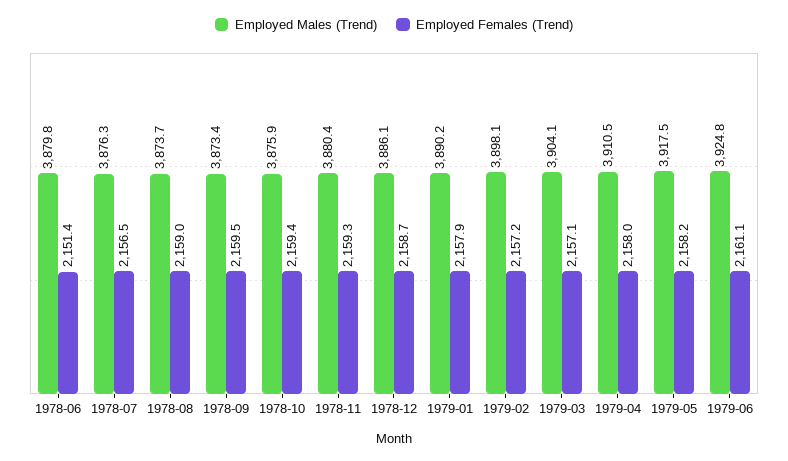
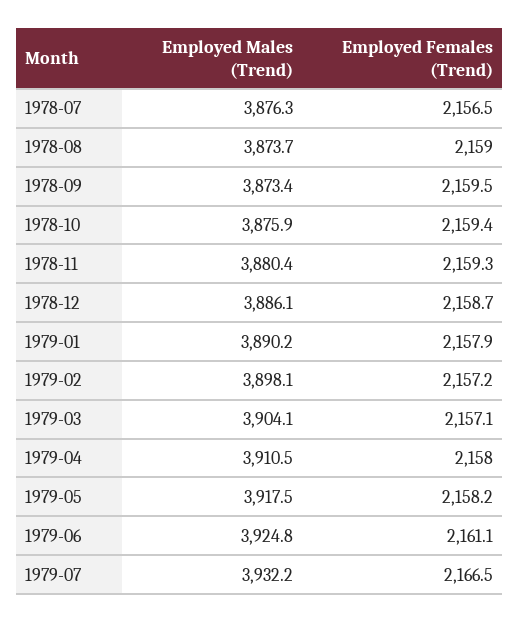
Employed Males (Trend), 1978-06: 3879.8 -> none
Employed Females (Trend), 1978-06: 2151.4 -> none
Employed Males (Trend), 1979-07: none -> 3932.2
Employed Females (Trend), 1979-07: none -> 2166.5

